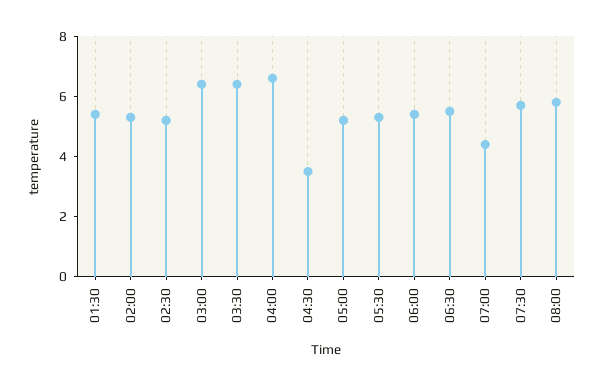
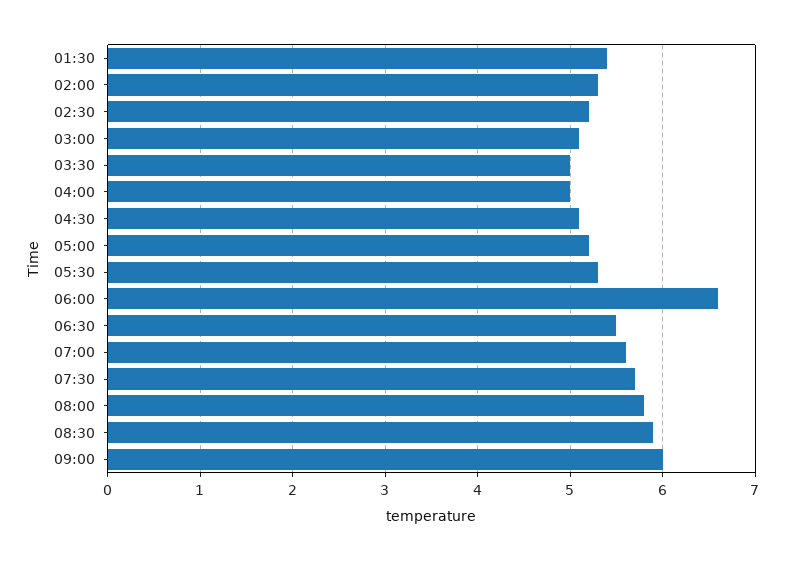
03:00: 6.5 -> 5.1
03:30: 6.5 -> 5
04:00: 6.5 -> 5
04:30: 3.5 -> 5.1
06:00: 5.5 -> 6.6
07:00: 4.5 -> 5.6
08:30: none -> 5.9
09:00: none -> 6

